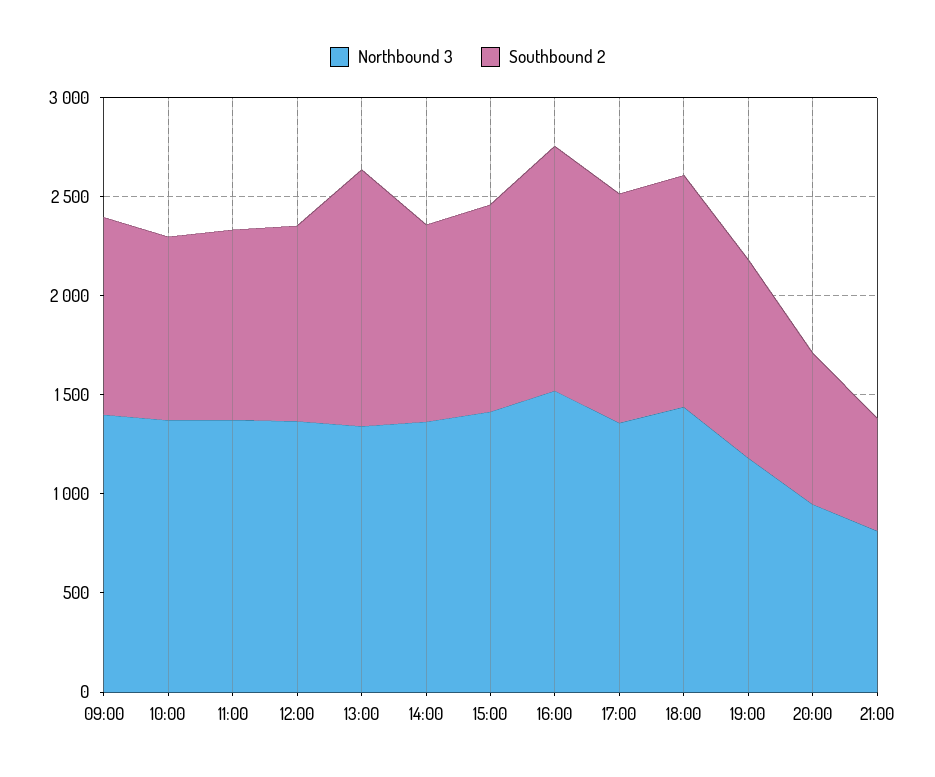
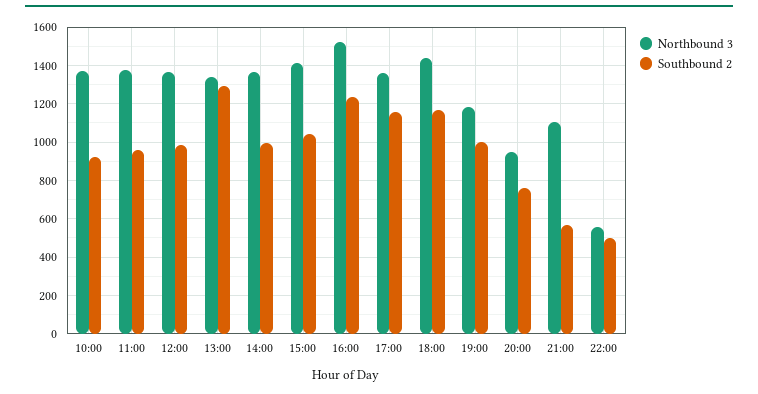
Northbound 3, 09:00: 1400 -> none
Southbound 2, 09:00: 1000 -> none
Northbound 3, 21:00: 800 -> 1100
Northbound 3, 22:00: none -> 550
Southbound 2, 22:00: none -> 500

